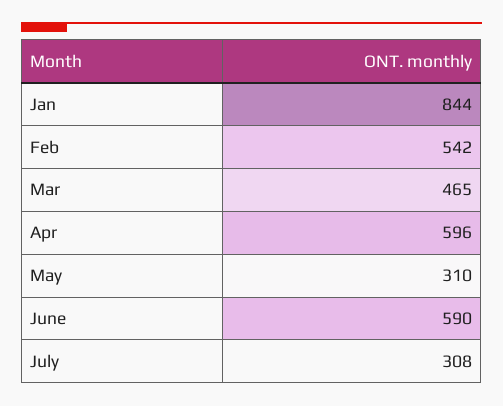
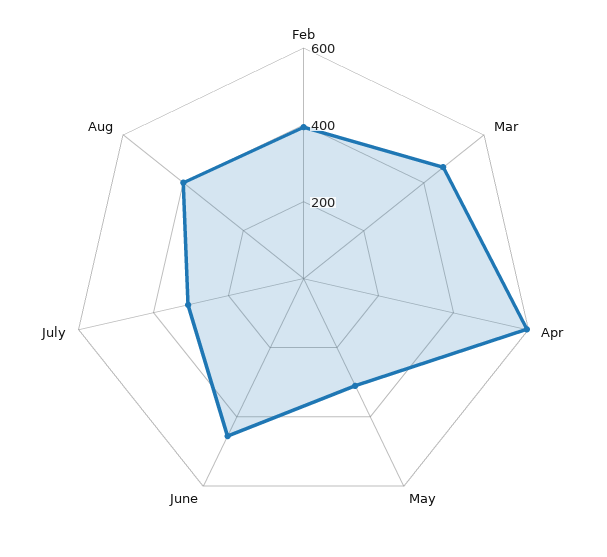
Jan: 844 -> none
Feb: 542 -> 400
June: 590 -> 450
Aug: none -> 400

